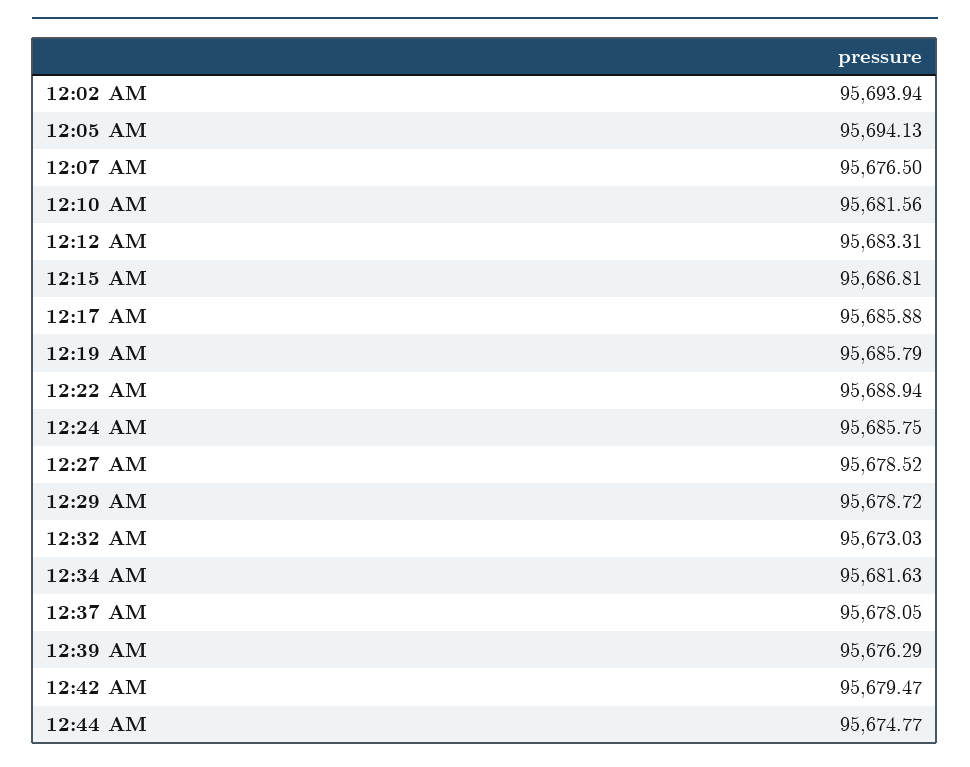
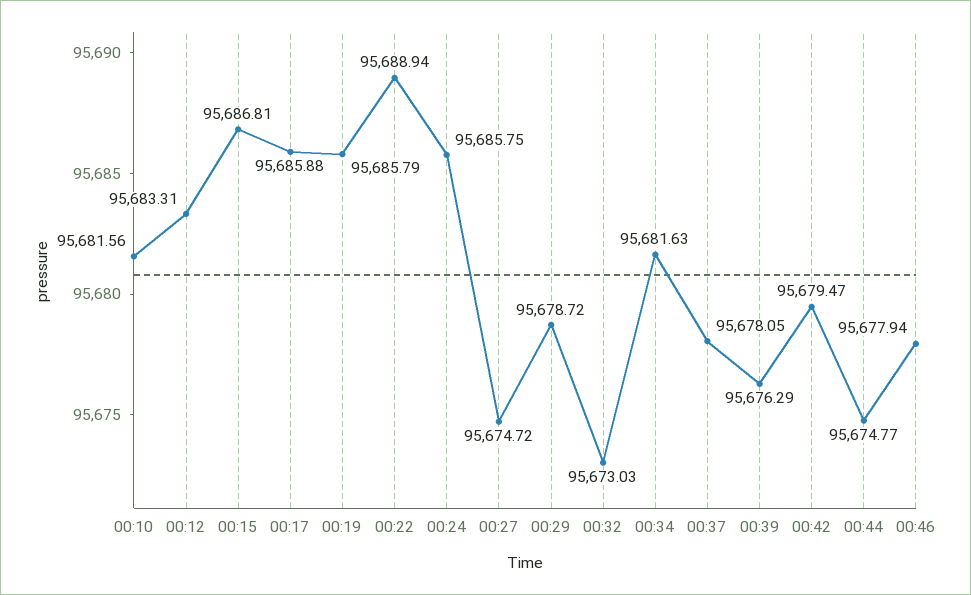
12:02 AM: 95693.94 -> none
12:05 AM: 95694.13 -> none
12:07 AM: 95676.5 -> none
12:27 AM: 95678.52 -> 95674.72
00:46: none -> 95677.94

